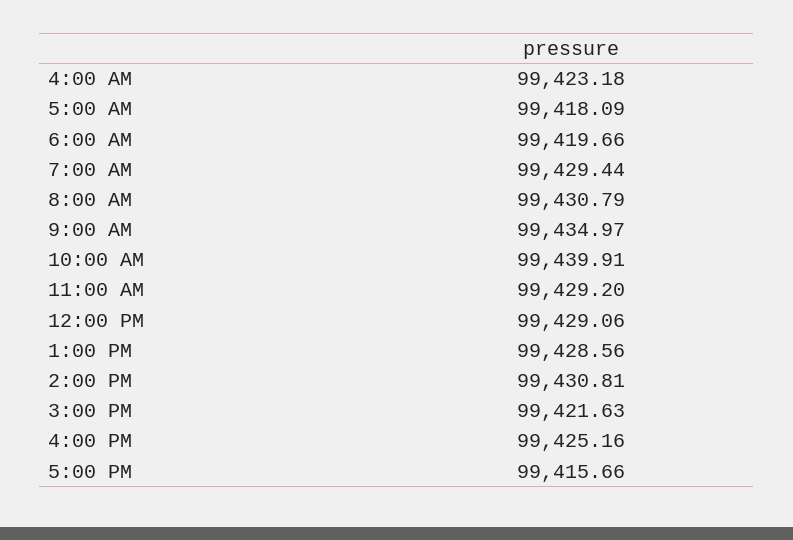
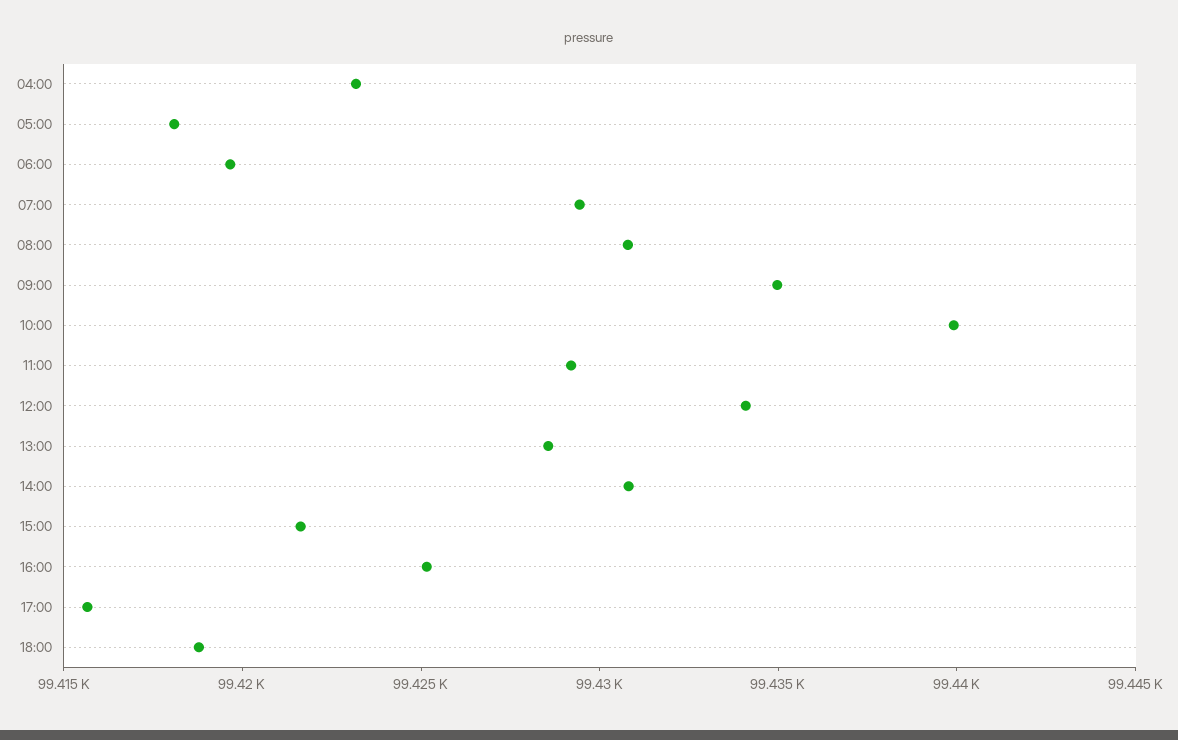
12:00 PM: 99429.06 -> 99434
18:00: none -> 99419

